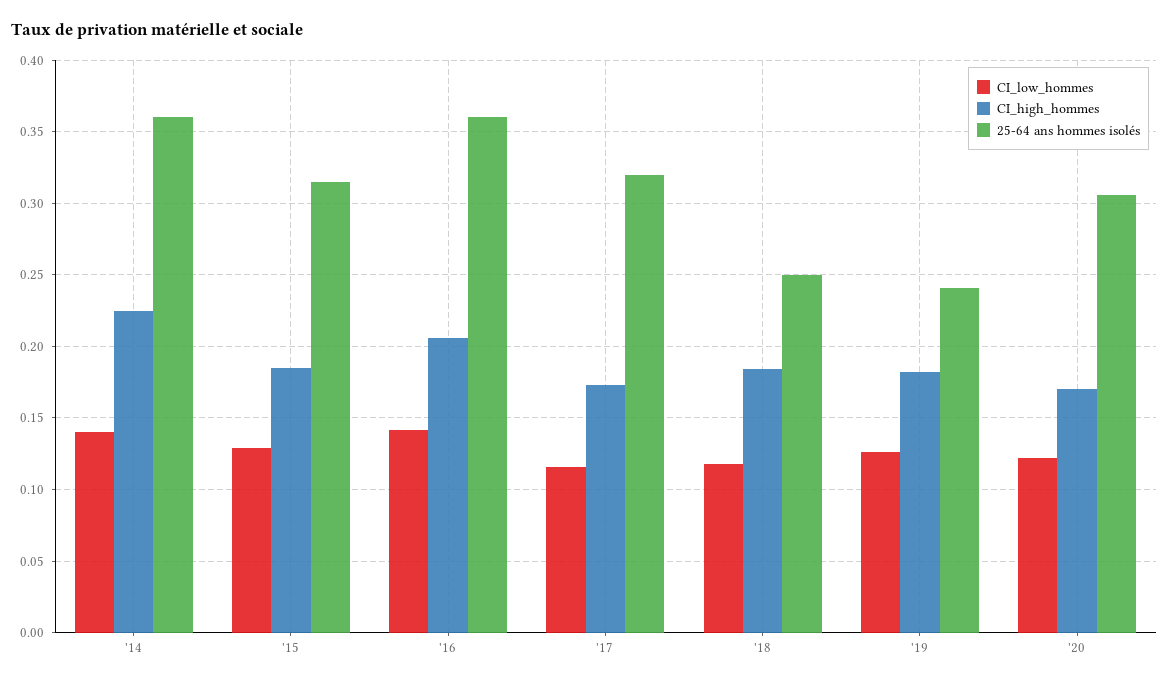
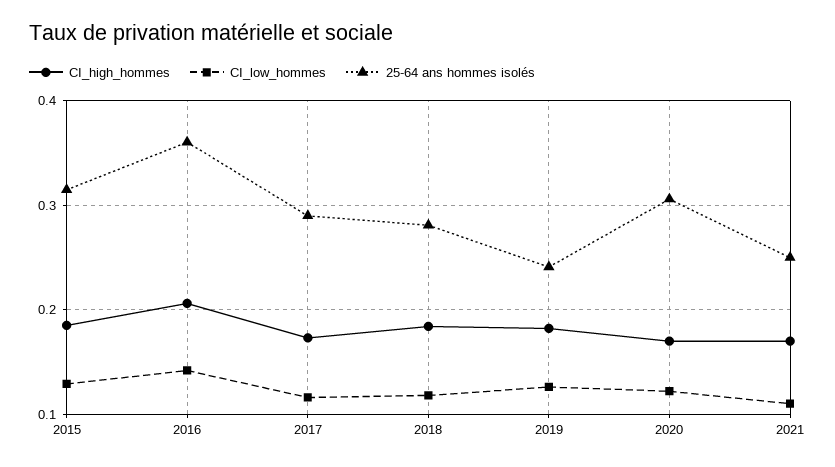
CI_low_hommes, '14: 0.14 -> none
CI_high_hommes, '14: 0.225 -> none
25-64 ans hommes isolés, '14: 0.36 -> none
25-64 ans hommes isolés, '17: 0.32 -> 0.29
25-64 ans hommes isolés, '18: 0.25 -> 0.28
CI_high_hommes, 2021: none -> 0.17
CI_low_hommes, 2021: none -> 0.11
25-64 ans hommes isolés, 2021: none -> 0.25

